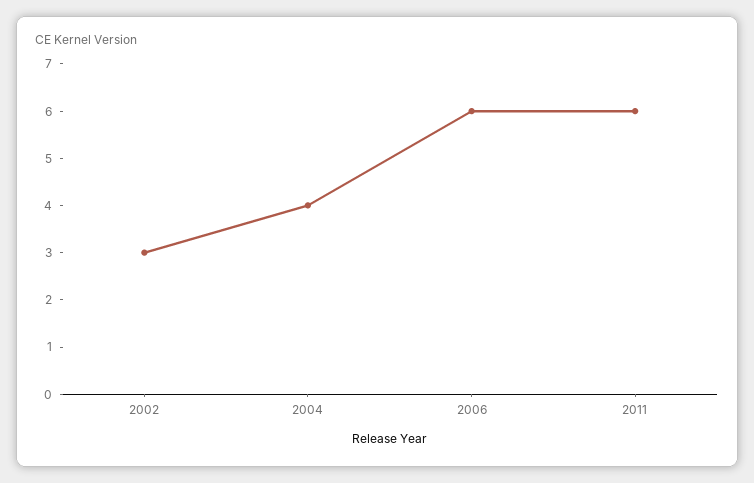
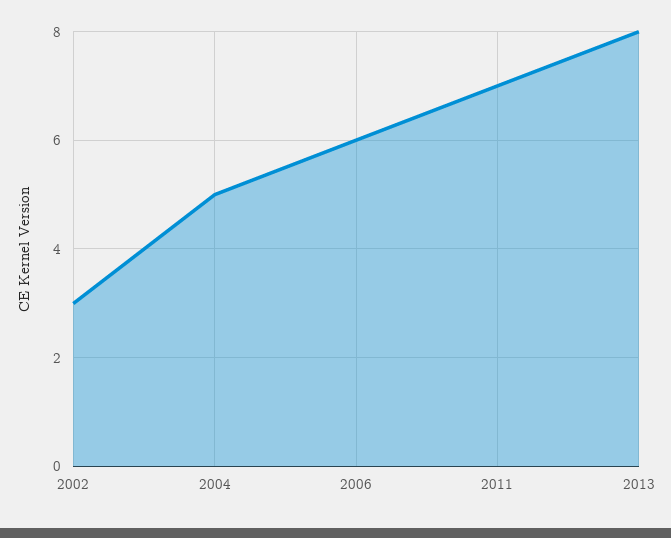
2004: 4 -> 5
2011: 6 -> 7
2013: none -> 8

